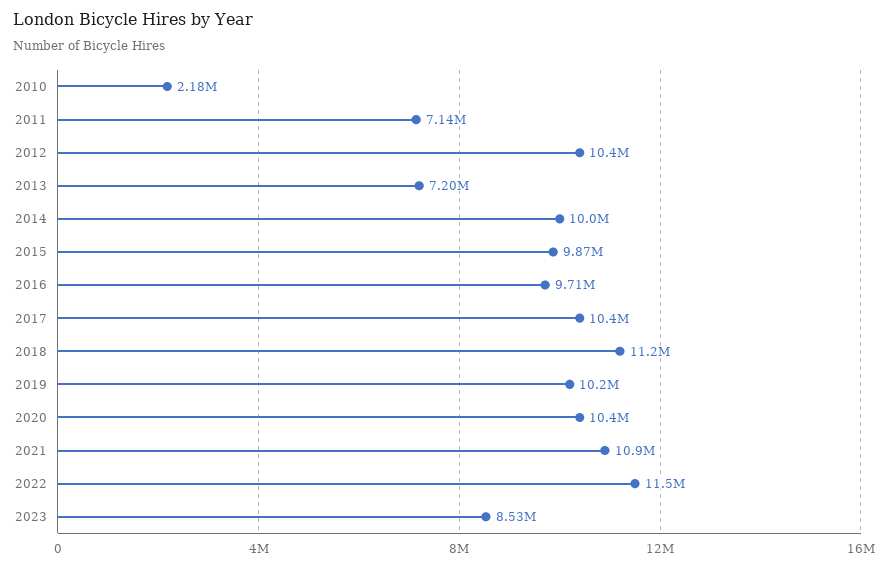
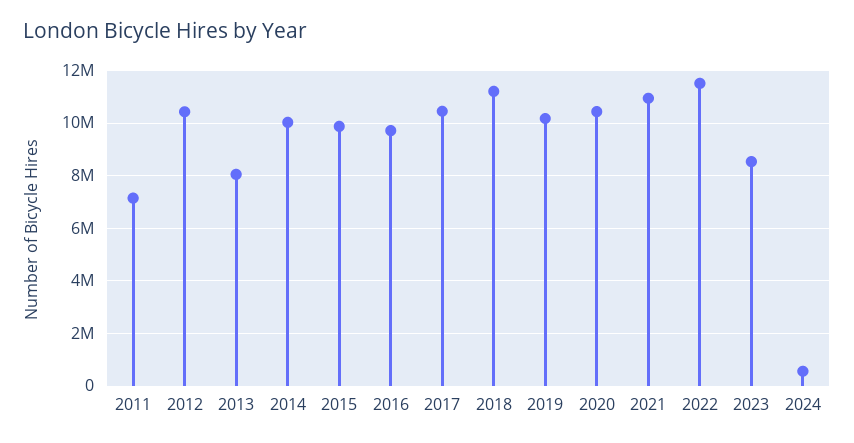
2010: 2180000 -> none
2013: 7200000 -> 8000000
2024: none -> 500000

